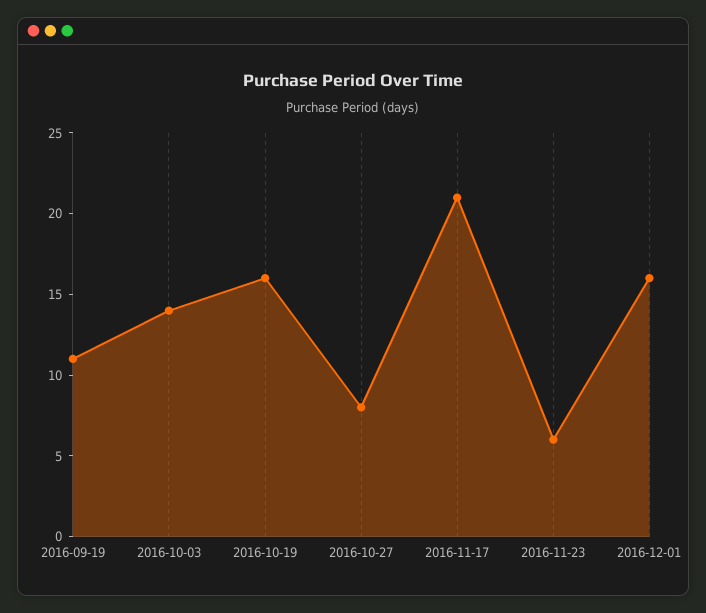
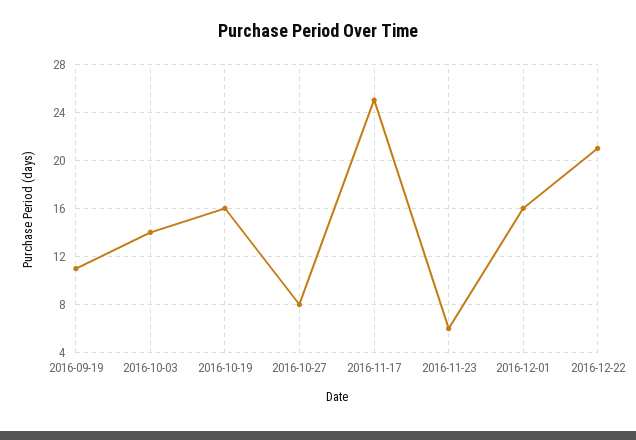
2016-11-17: 21 -> 25
2016-12-22: none -> 21

